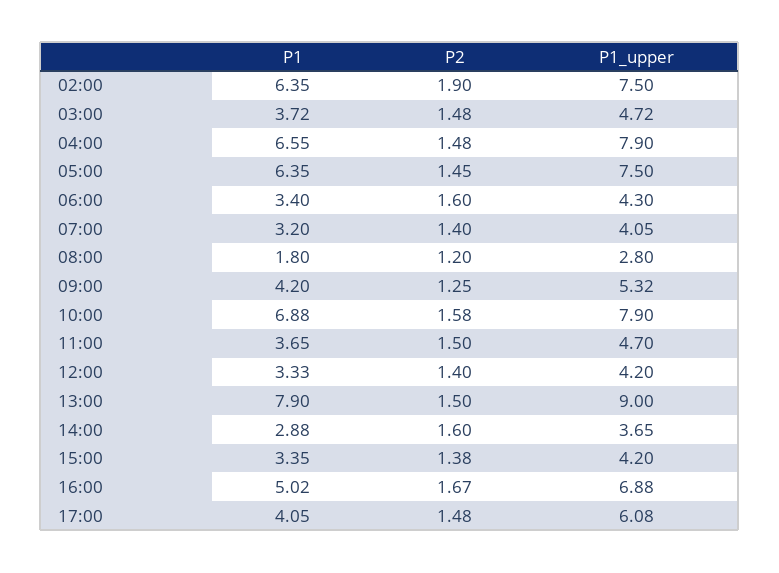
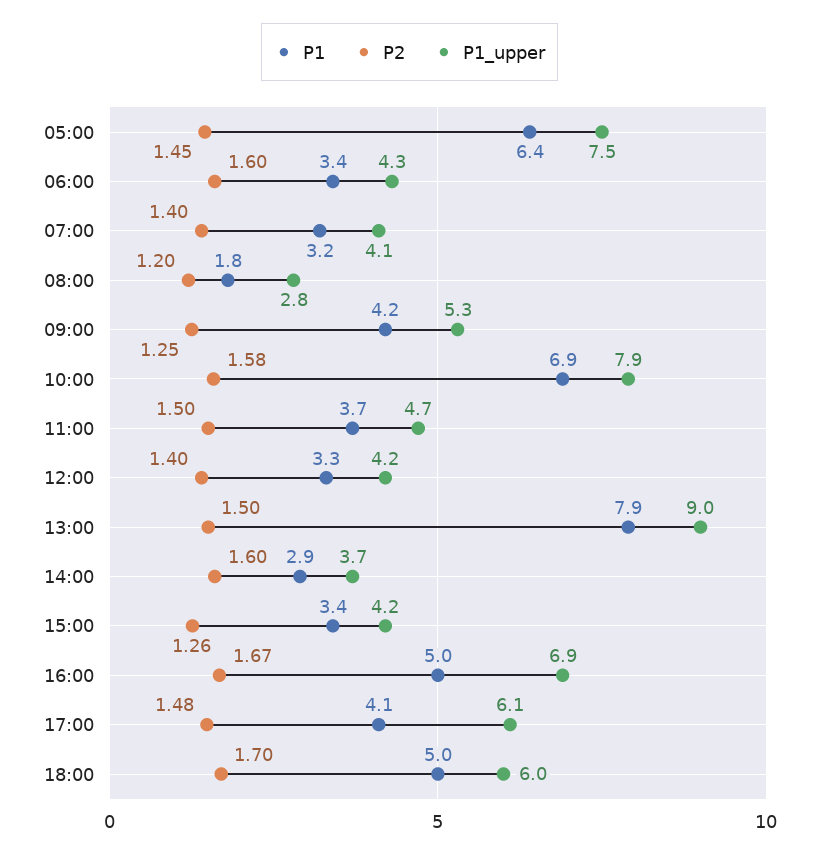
P1, 02:00: 6.35 -> none
P2, 02:00: 1.9 -> none
P1_upper, 02:00: 7.5 -> none
P1, 03:00: 3.72 -> none
P2, 03:00: 1.48 -> none
P1_upper, 03:00: 4.72 -> none
P1, 04:00: 6.55 -> none
P2, 04:00: 1.48 -> none
P1_upper, 04:00: 7.9 -> none
P2, 15:00: 1.38 -> 1.26
P1, 18:00: none -> 5
P2, 18:00: none -> 1.7
P1_upper, 18:00: none -> 6

